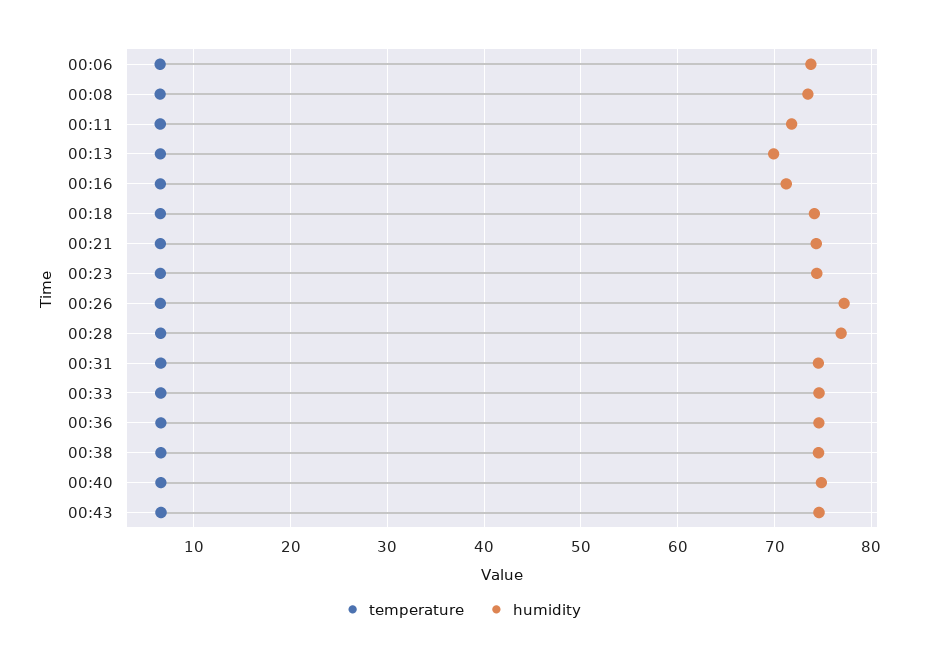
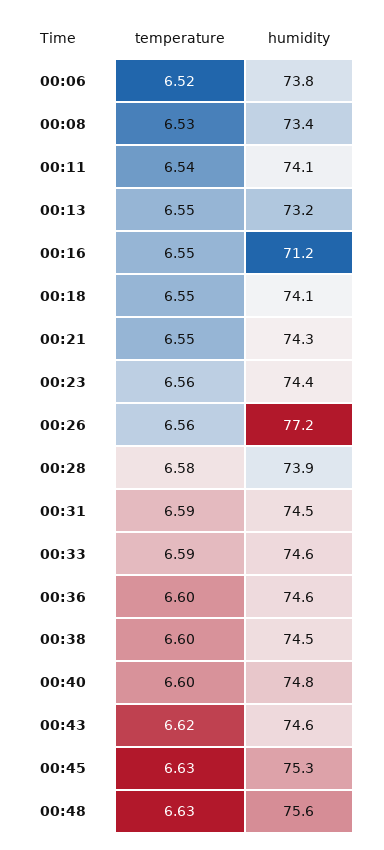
humidity, 00:11: 72 -> 74.1
humidity, 00:13: 70 -> 73.2
humidity, 00:28: 77 -> 73.9
temperature, 00:45: none -> 6.63
humidity, 00:45: none -> 75.3
temperature, 00:48: none -> 6.63
humidity, 00:48: none -> 75.6

